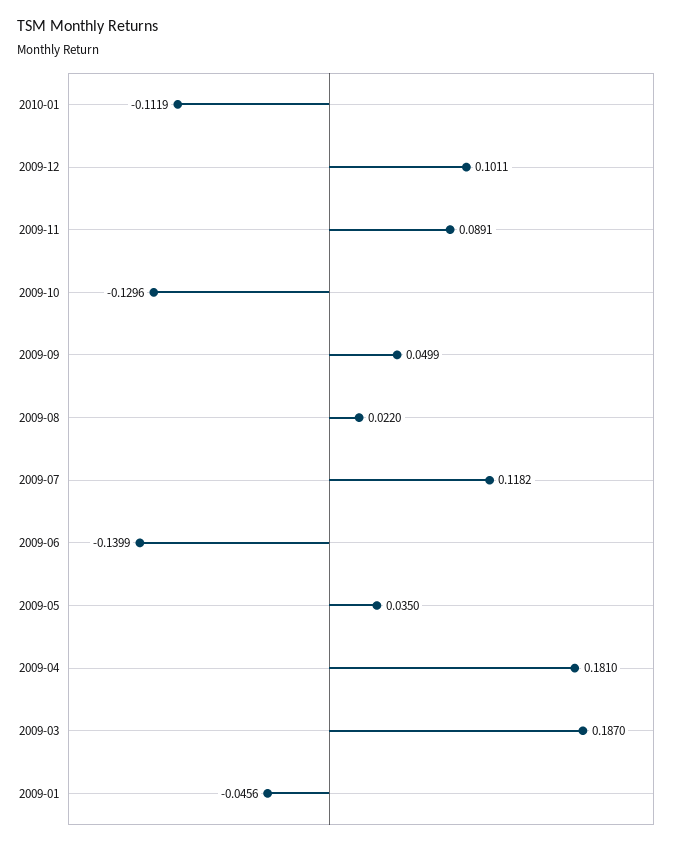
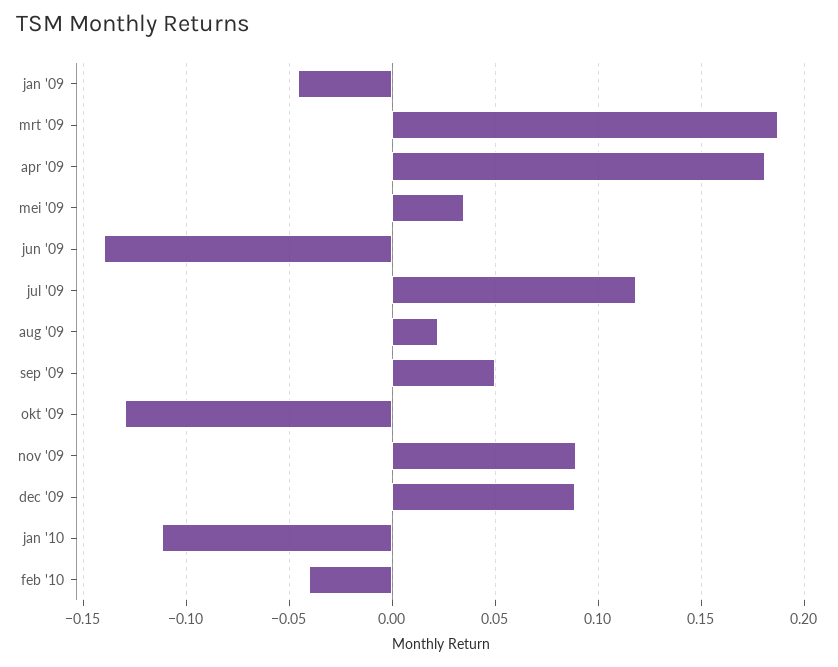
2009-12: 0.1011 -> 0.09
feb '10: none -> -0.04

